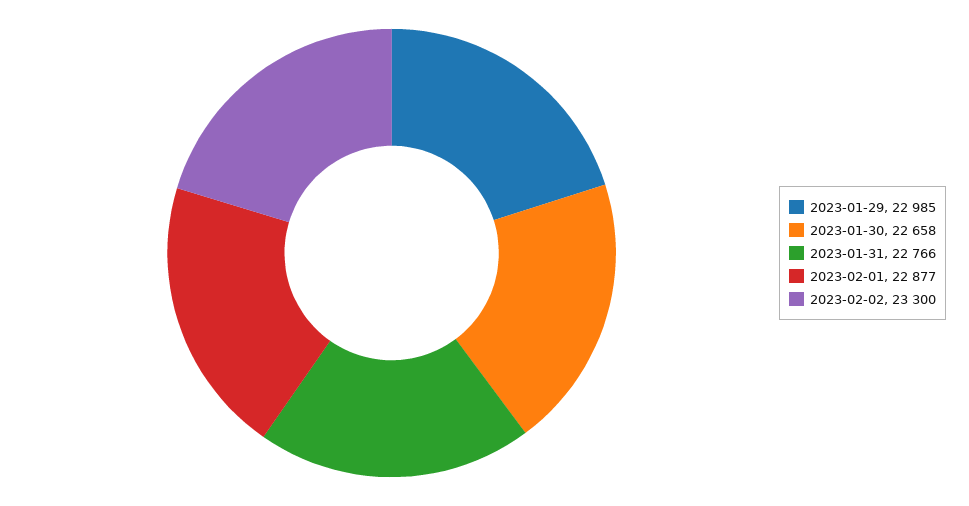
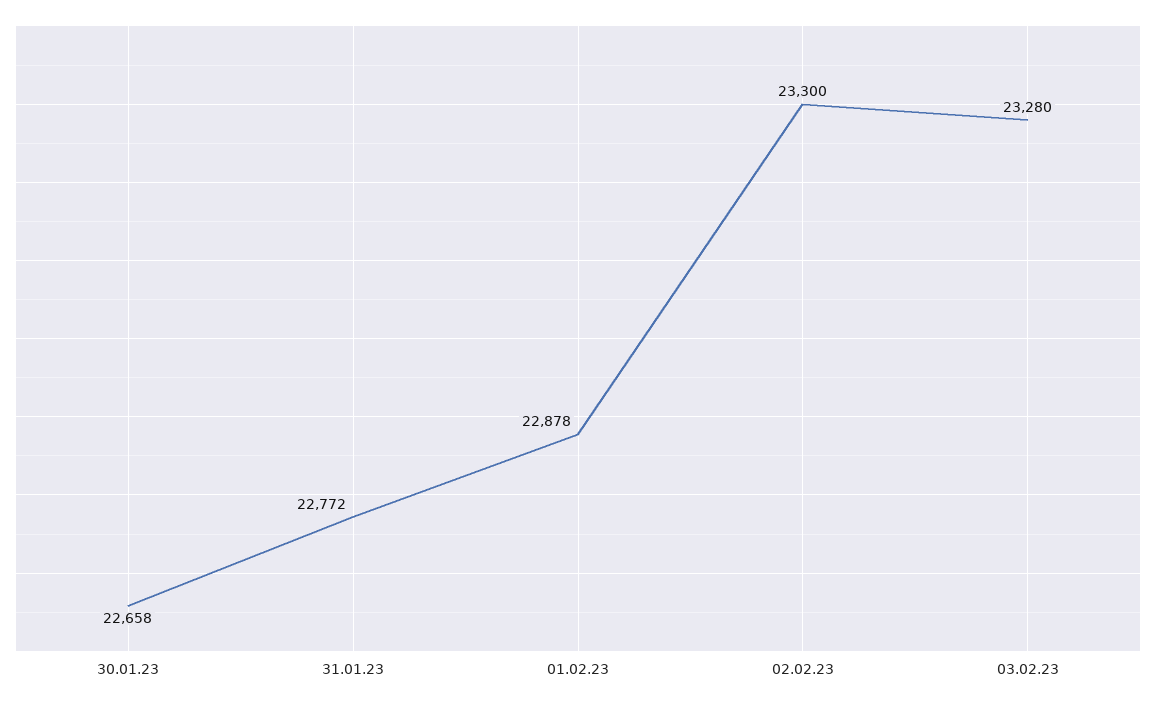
2023-01-29: 22985 -> none
2023-01-31: 22766 -> 22772
2023-02-01: 22877 -> 22878
03.02.23: none -> 23280

